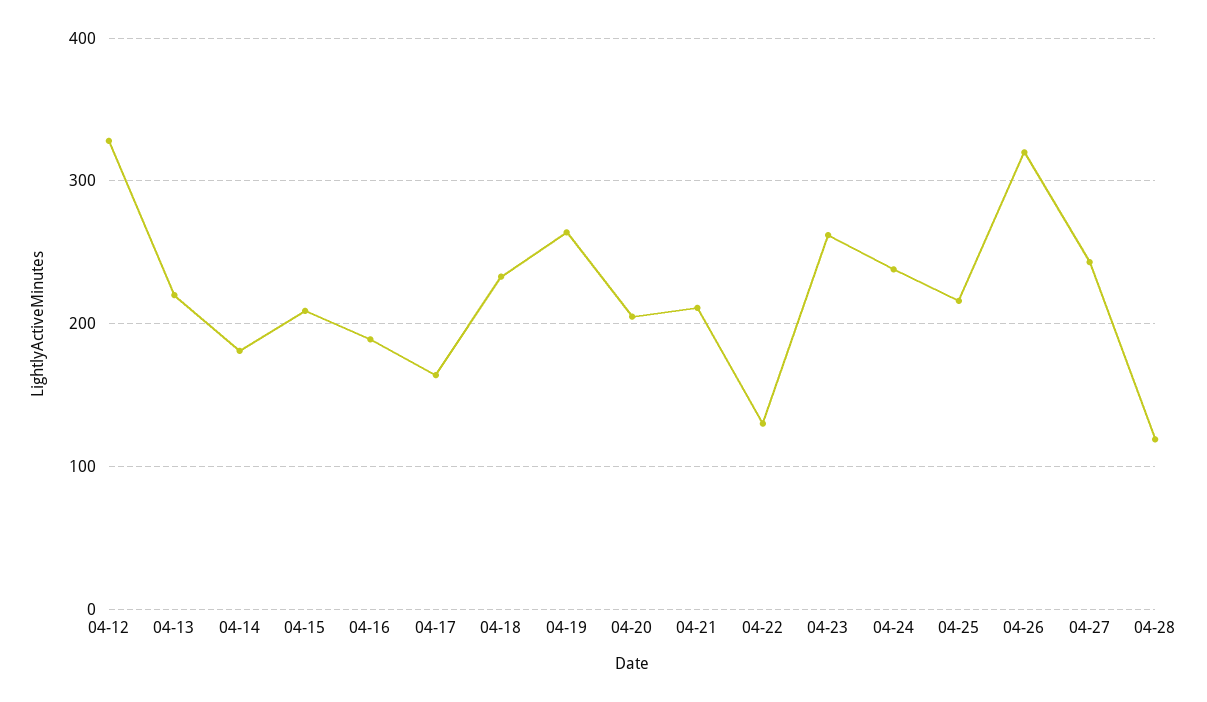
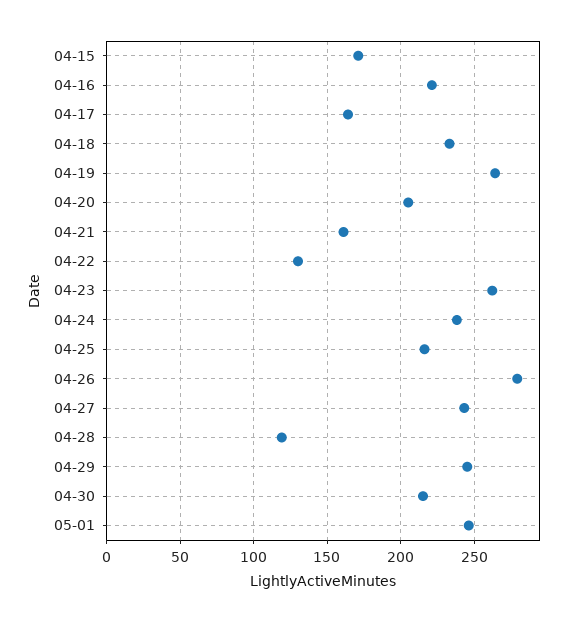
04-12: 330 -> none
04-13: 220 -> none
04-14: 180 -> none
04-15: 210 -> 170
04-16: 190 -> 220
04-21: 210 -> 160
04-26: 320 -> 280
04-29: none -> 245
04-30: none -> 215
05-01: none -> 245

